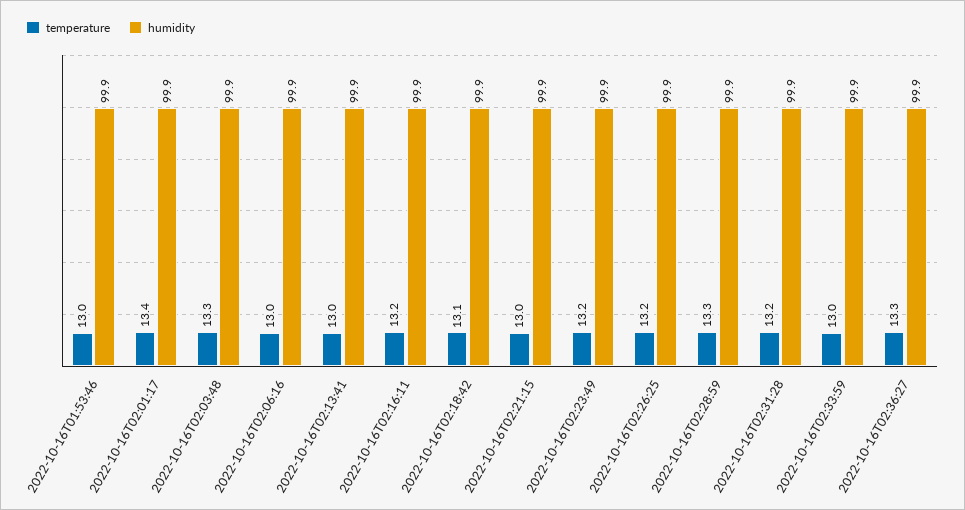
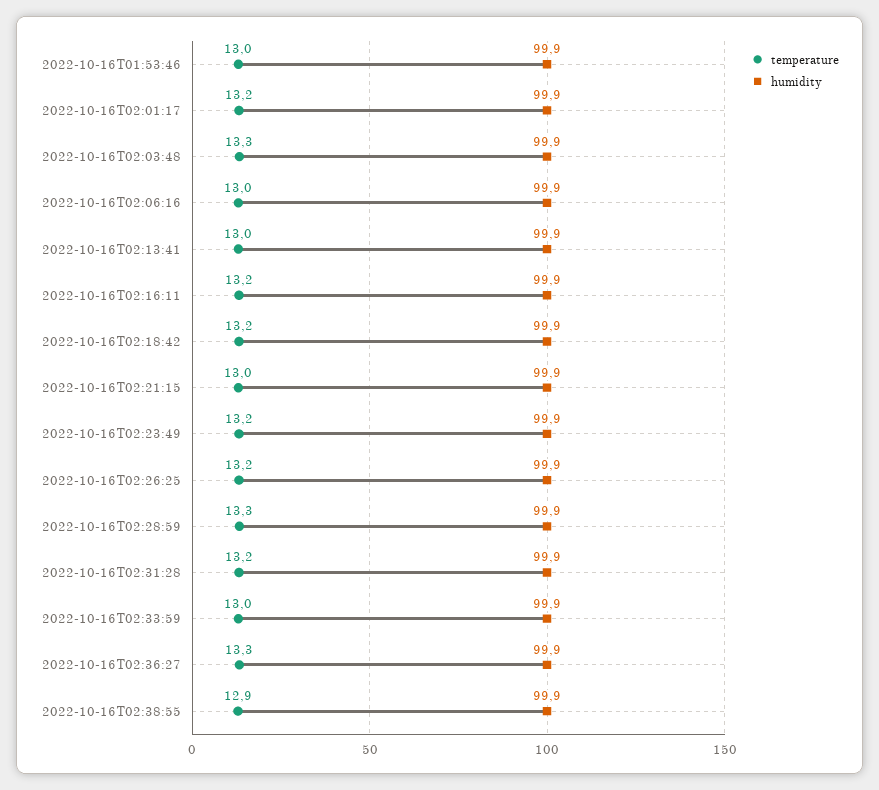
temperature, 2022-10-16T02:01:17: 13.4 -> 13.2
temperature, 2022-10-16T02:18:42: 13.1 -> 13.2
temperature, 2022-10-16T02:38:55: none -> 12.9
humidity, 2022-10-16T02:38:55: none -> 99.9

